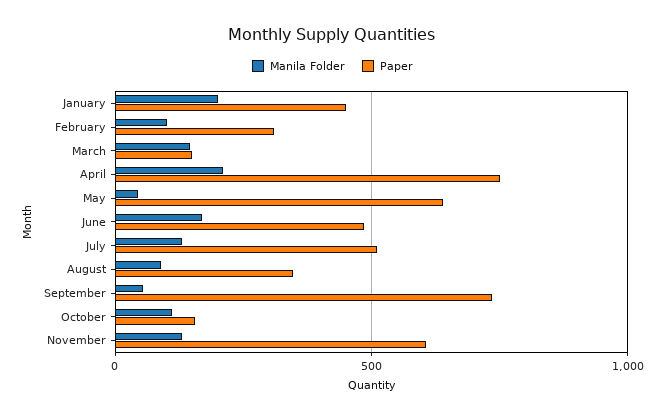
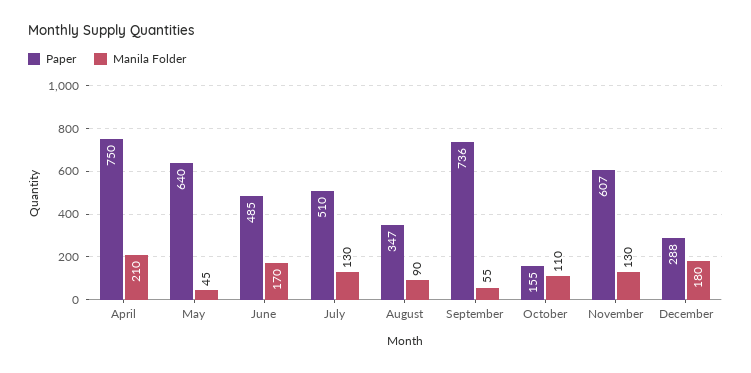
Manila Folder, January: 200 -> none
Paper, January: 450 -> none
Manila Folder, February: 100 -> none
Paper, February: 300 -> none
Manila Folder, March: 150 -> none
Paper, March: 150 -> none
Paper, December: none -> 288
Manila Folder, December: none -> 180

